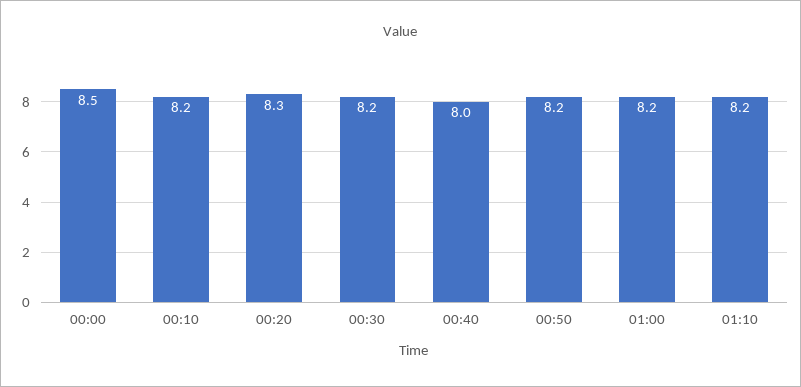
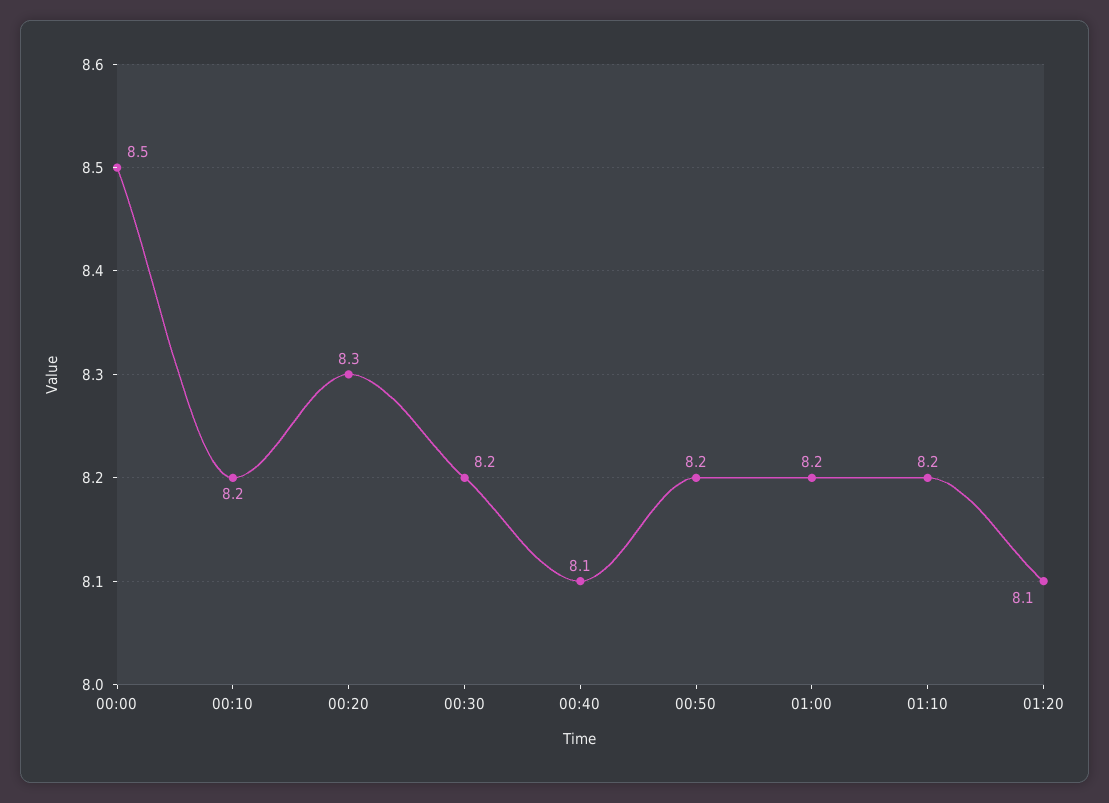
00:40: 8 -> 8.1
01:20: none -> 8.1

